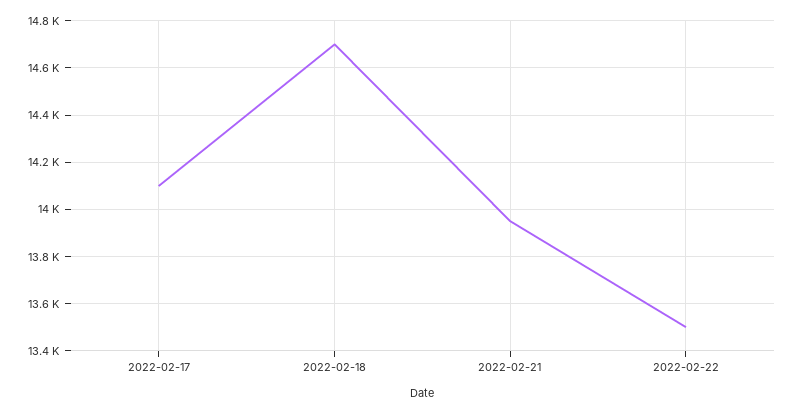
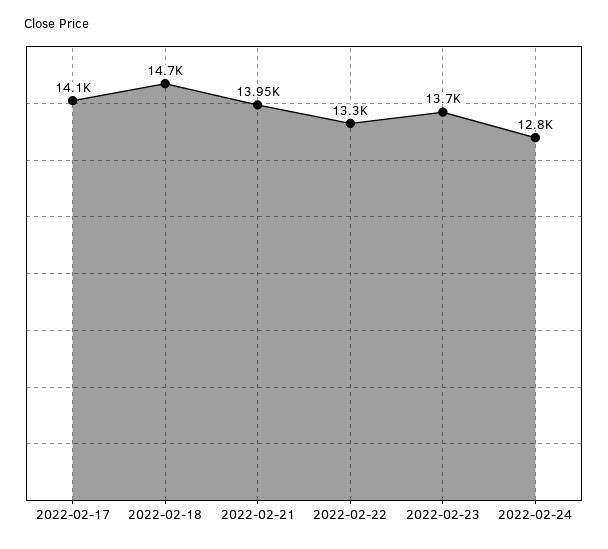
2022-02-22: 13500 -> 13300
2022-02-23: none -> 13700
2022-02-24: none -> 12800

